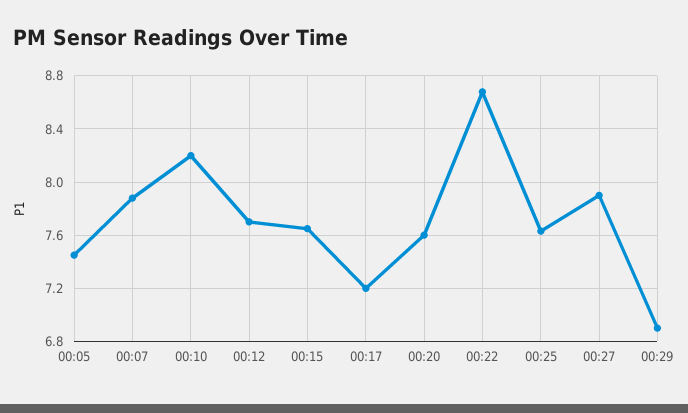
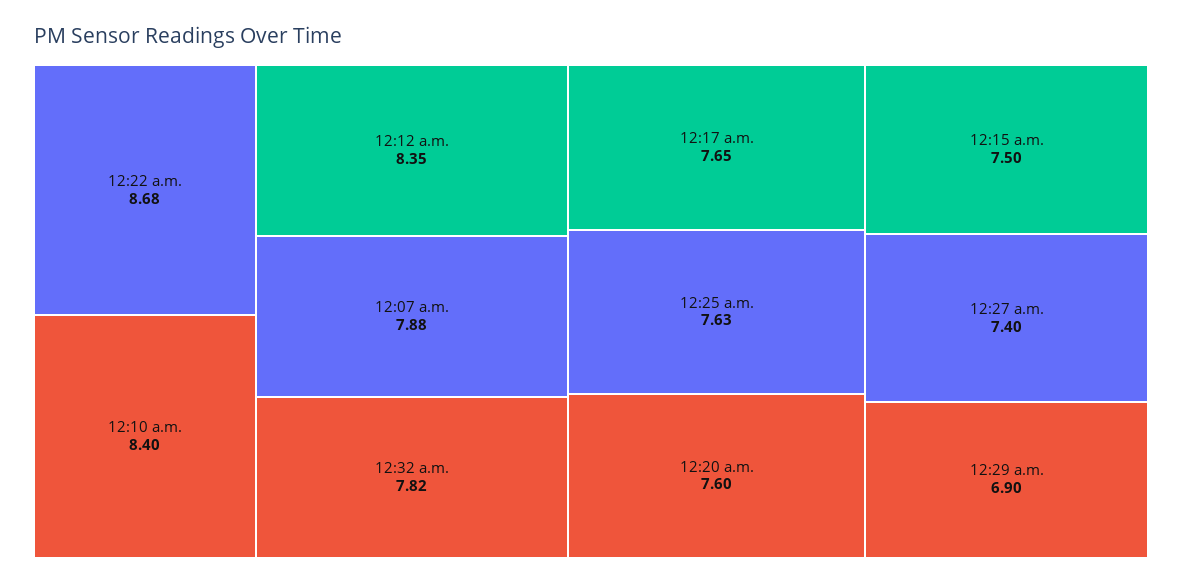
00:05: 7.45 -> none
00:10: 8.2 -> 8.4
00:12: 7.7 -> 8.35
00:15: 7.65 -> 7.5
00:17: 7.2 -> 7.65
00:27: 7.9 -> 7.4
12:32 a.m.: none -> 7.82

